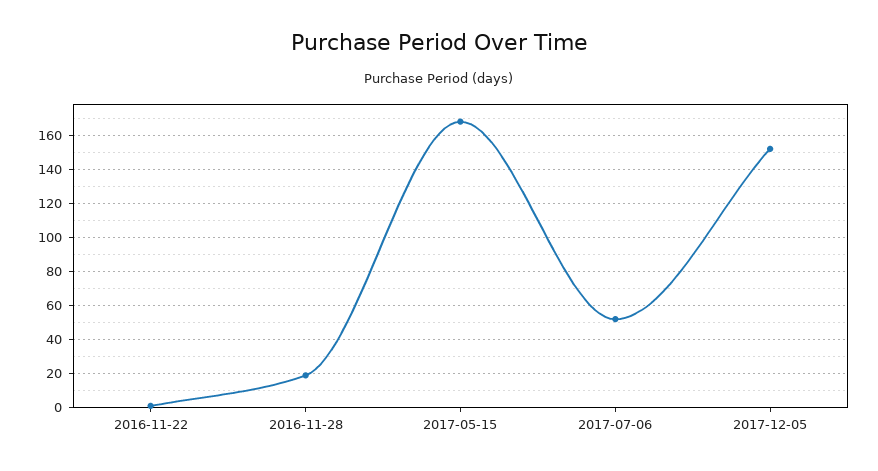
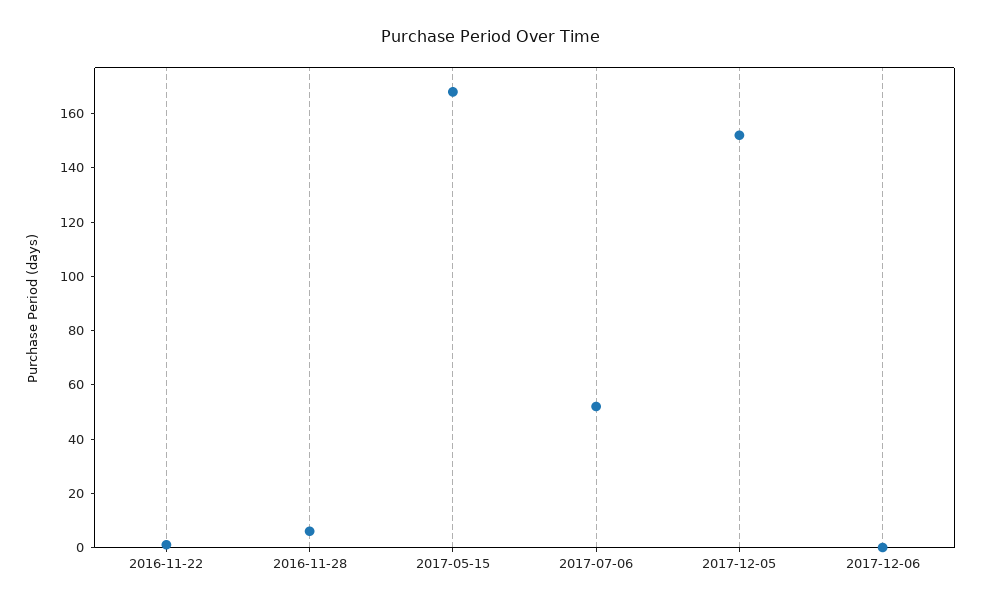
2016-11-28: 20 -> 5
2017-12-06: none -> 0

